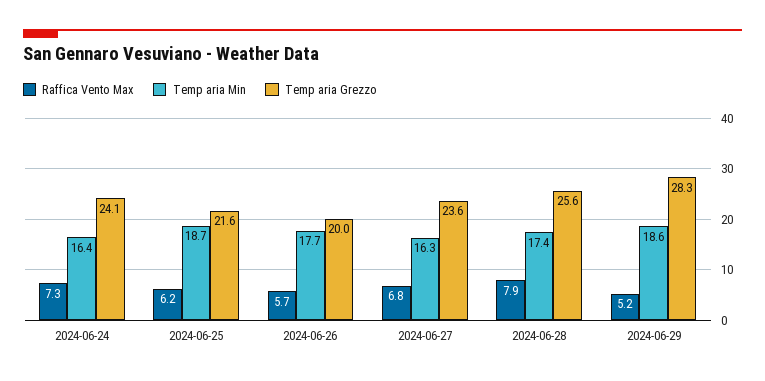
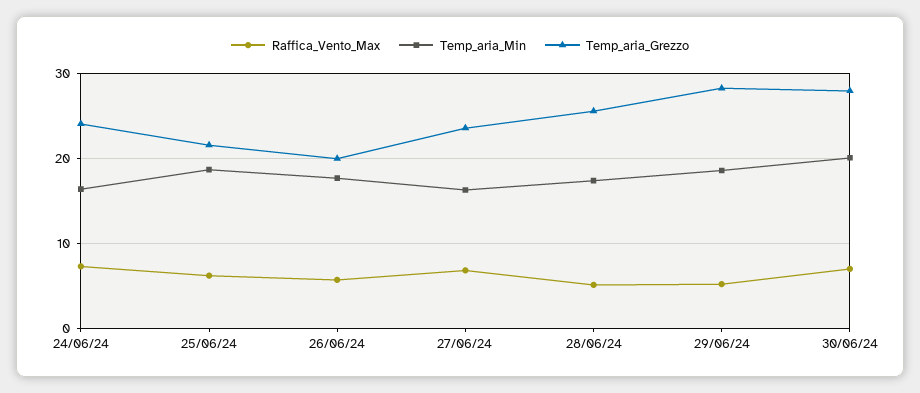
Raffica Vento Max, 2024-06-28: 7.9 -> 5
Raffica Vento Max, 30/06/24: none -> 7
Temp aria Min, 30/06/24: none -> 20
Temp aria Grezzo, 30/06/24: none -> 28

